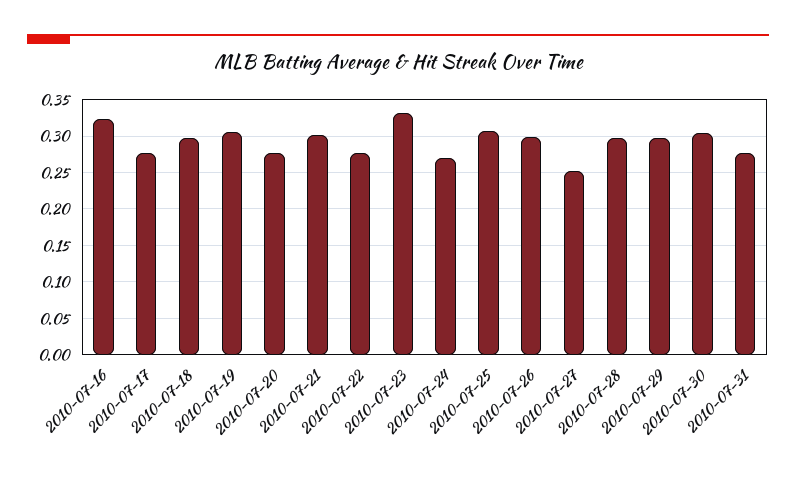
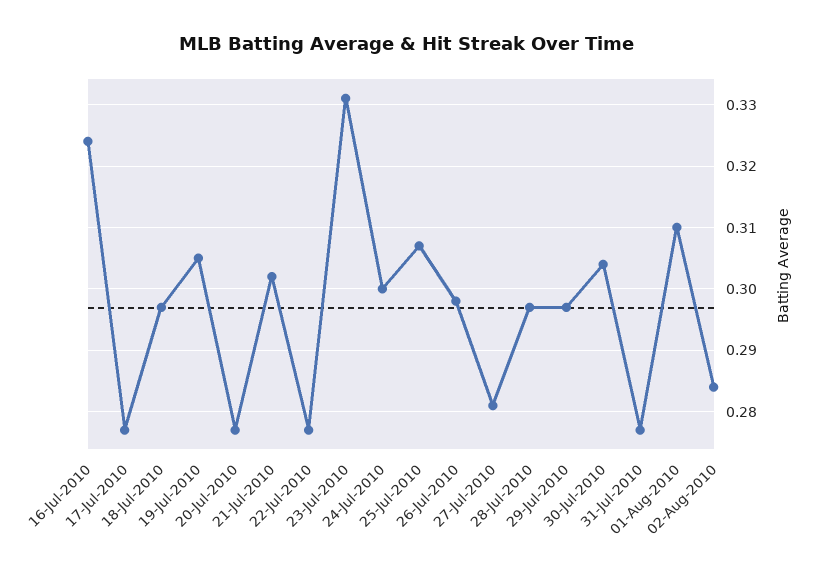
2010-07-24: 0.27 -> 0.3
2010-07-27: 0.25 -> 0.281
01-Aug-2010: none -> 0.31
02-Aug-2010: none -> 0.284

